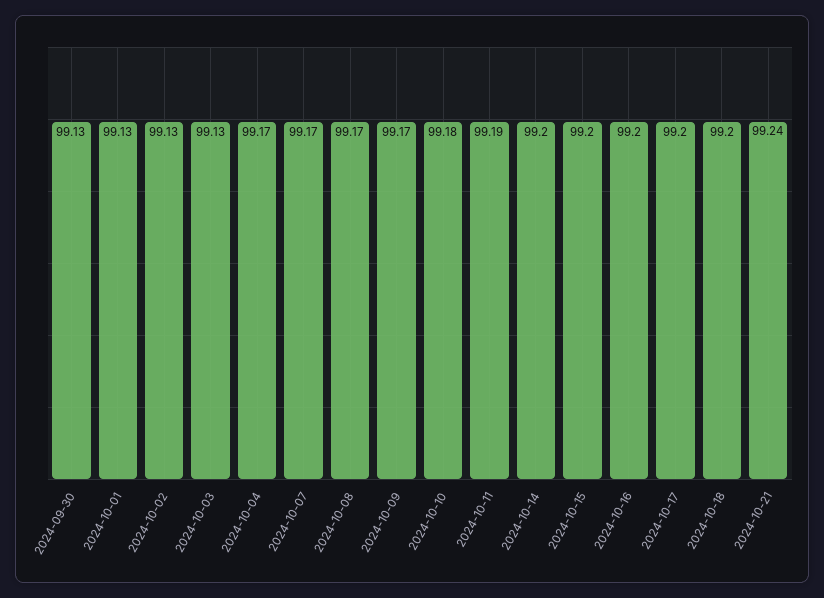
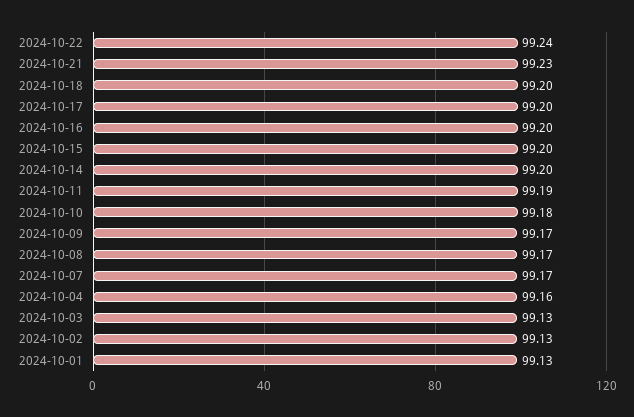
2024-09-30: 99.13 -> none
2024-10-04: 99.17 -> 99.16
2024-10-21: 99.24 -> 99.23
2024-10-22: none -> 99.24

